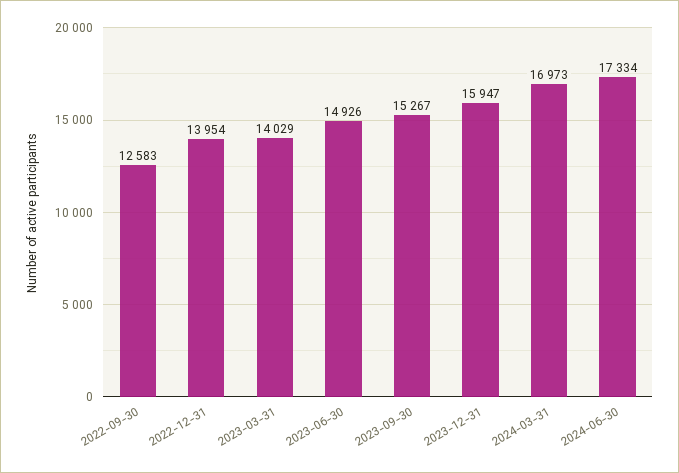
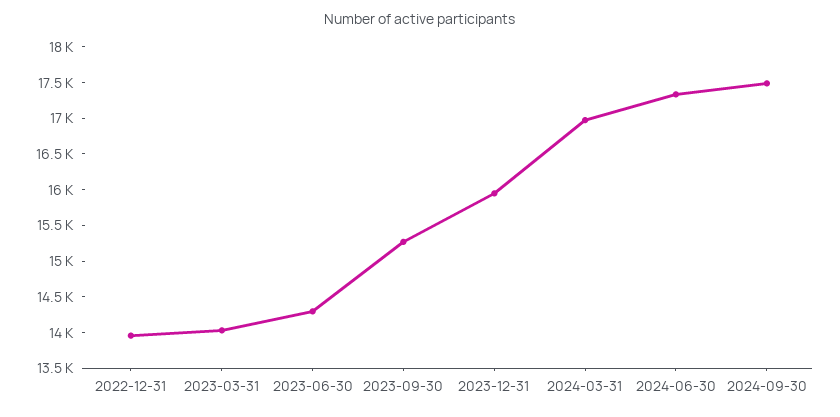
2022-09-30: 12583 -> none
2023-06-30: 14926 -> 14250
2024-09-30: none -> 17500

